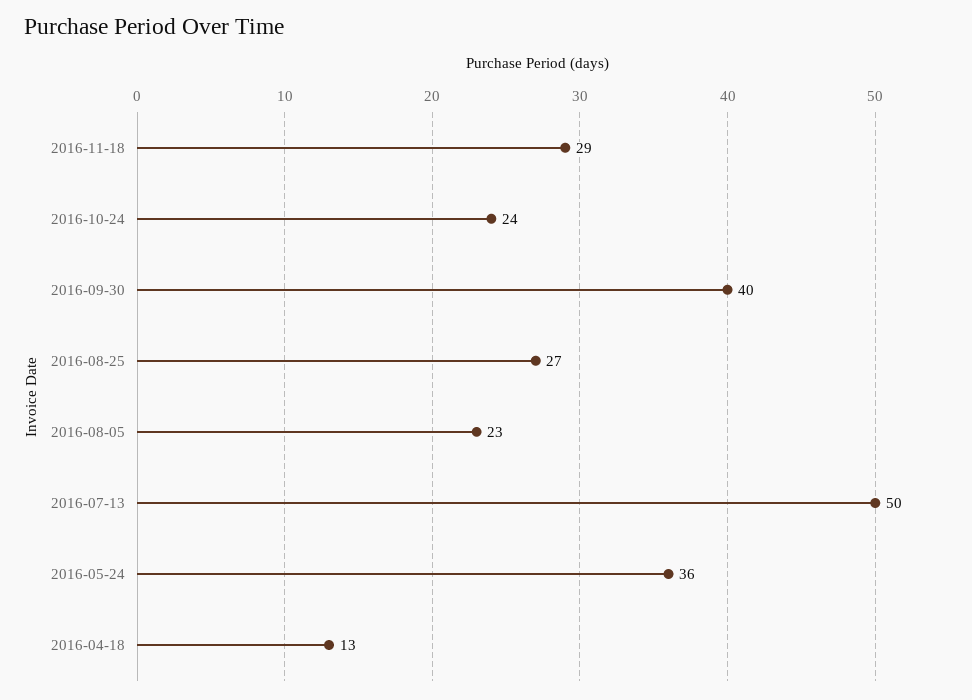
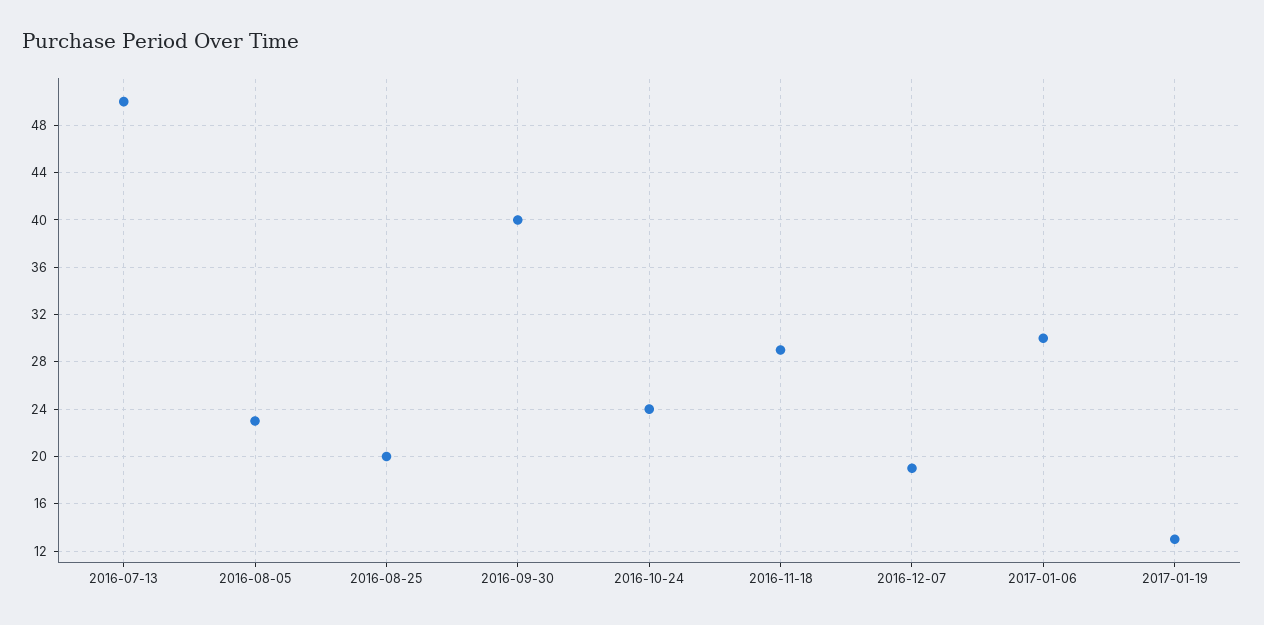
2016-08-25: 27 -> 20
2016-05-24: 36 -> none
2016-04-18: 13 -> none
2016-12-07: none -> 19
2017-01-06: none -> 30
2017-01-19: none -> 13

